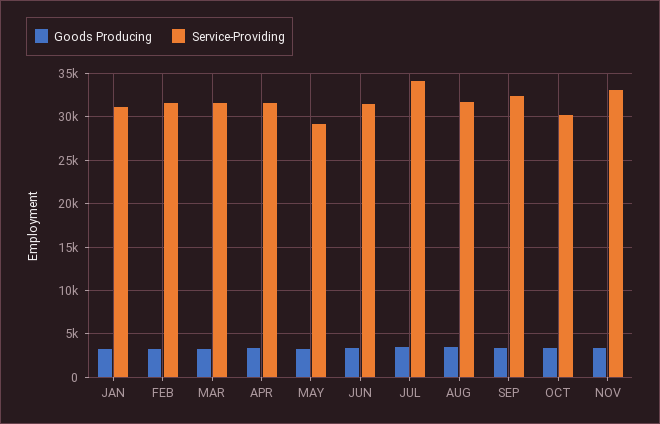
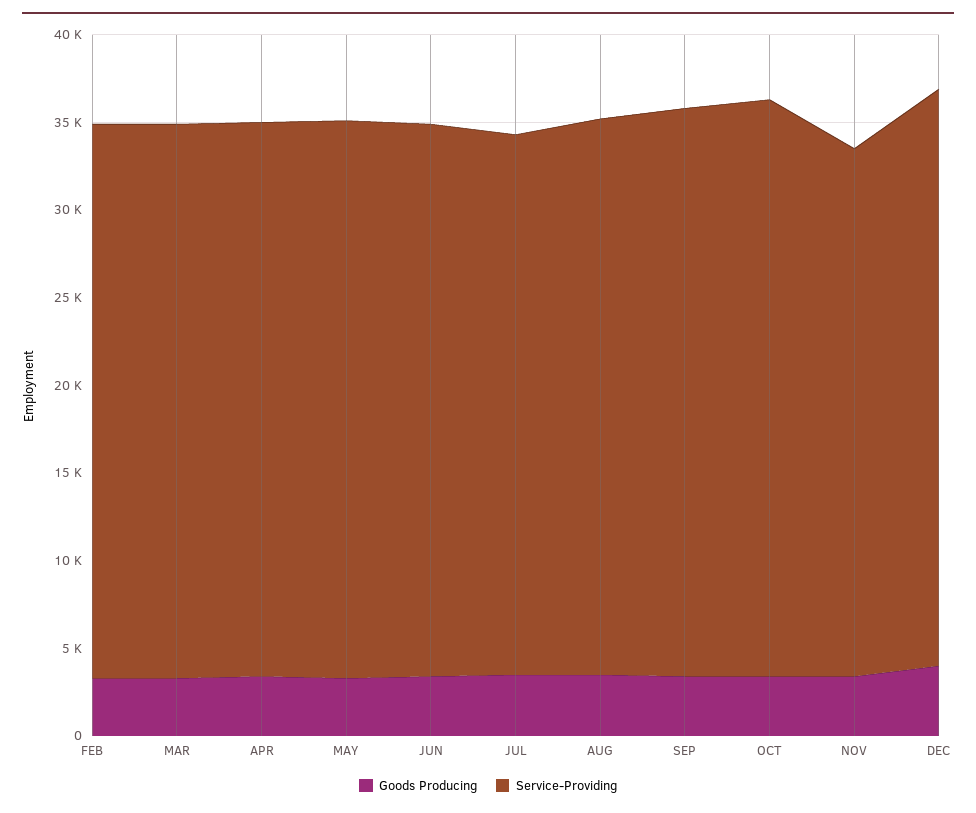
Goods Producing, JAN: 3000 -> none
Service-Providing, JAN: 31000 -> none
Service-Providing, MAY: 29000 -> 32000
Service-Providing, JUL: 34000 -> 31000
Service-Providing, OCT: 30000 -> 33000
Service-Providing, NOV: 33000 -> 30000
Goods Producing, DEC: none -> 4000
Service-Providing, DEC: none -> 33000

